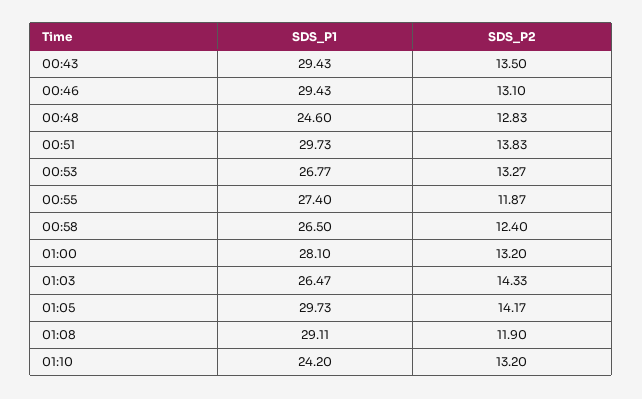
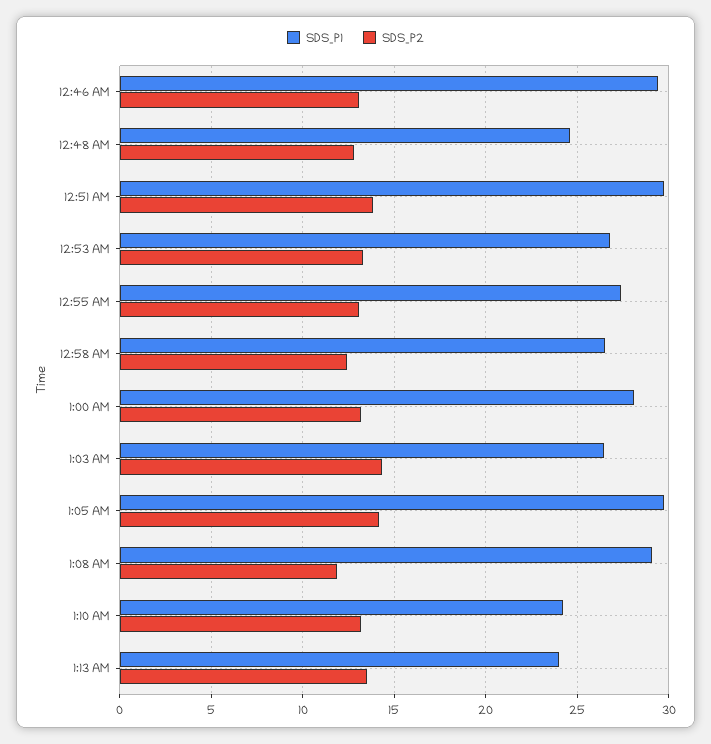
SDS_P1, 00:43: 29.43 -> none
SDS_P2, 00:43: 13.5 -> none
SDS_P2, 00:55: 11.87 -> 13
SDS_P1, 1:13 AM: none -> 24
SDS_P2, 1:13 AM: none -> 13.5

